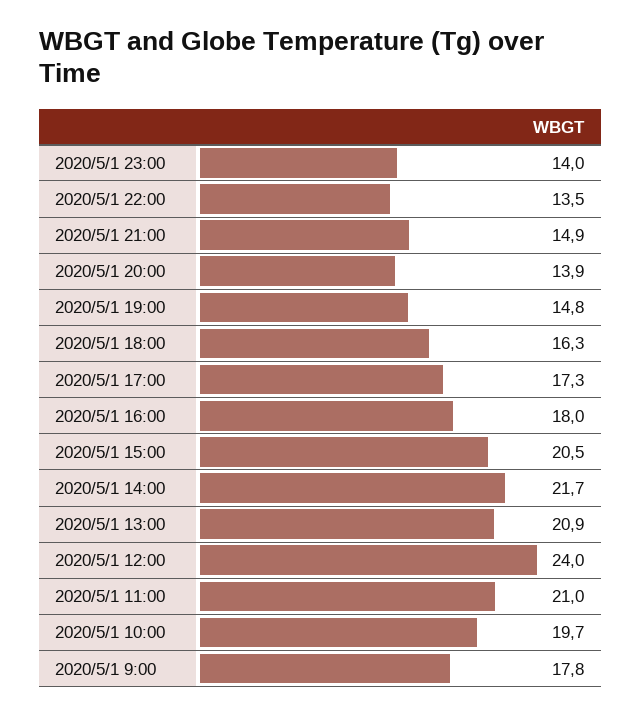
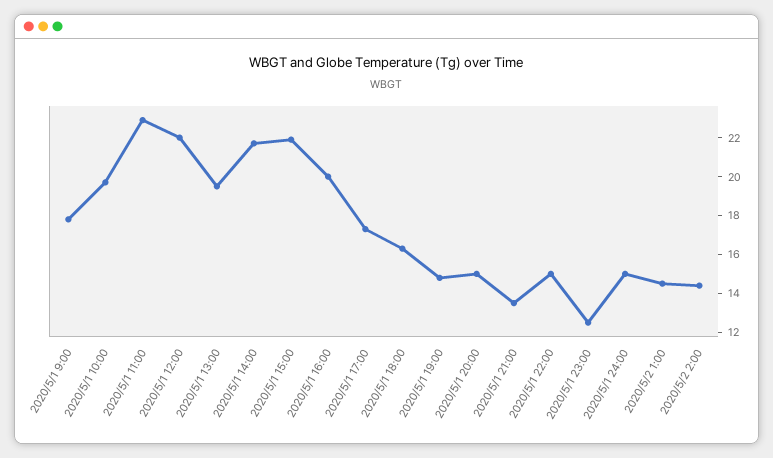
2020/5/1 23:00: 14 -> 12.5
2020/5/1 22:00: 13.5 -> 15
2020/5/1 21:00: 14.9 -> 13.5
2020/5/1 20:00: 13.9 -> 15
2020/5/1 16:00: 18 -> 20
2020/5/1 15:00: 20.5 -> 22
2020/5/1 13:00: 20.9 -> 19.5
2020/5/1 12:00: 24 -> 22
2020/5/1 11:00: 21 -> 23
2020/5/1 24:00: none -> 15
2020/5/2 1:00: none -> 14.5
2020/5/2 2:00: none -> 14.5

